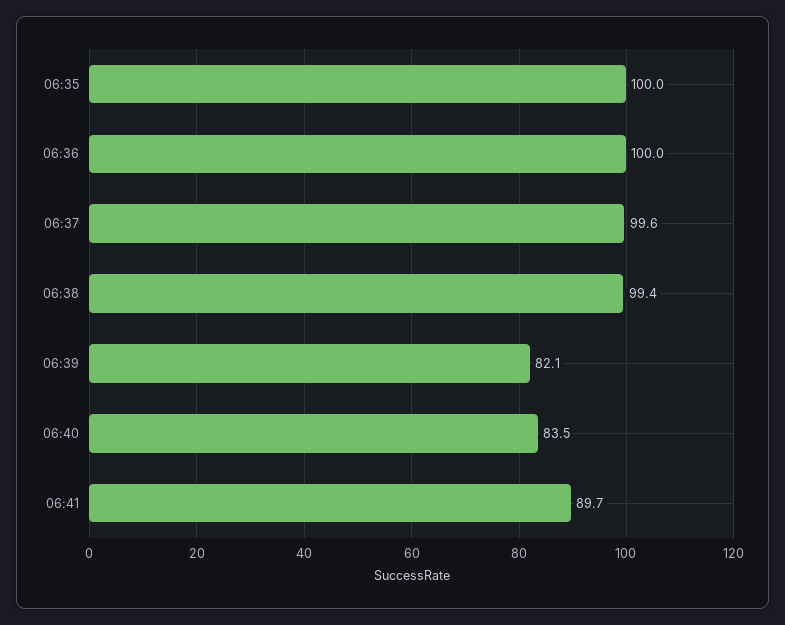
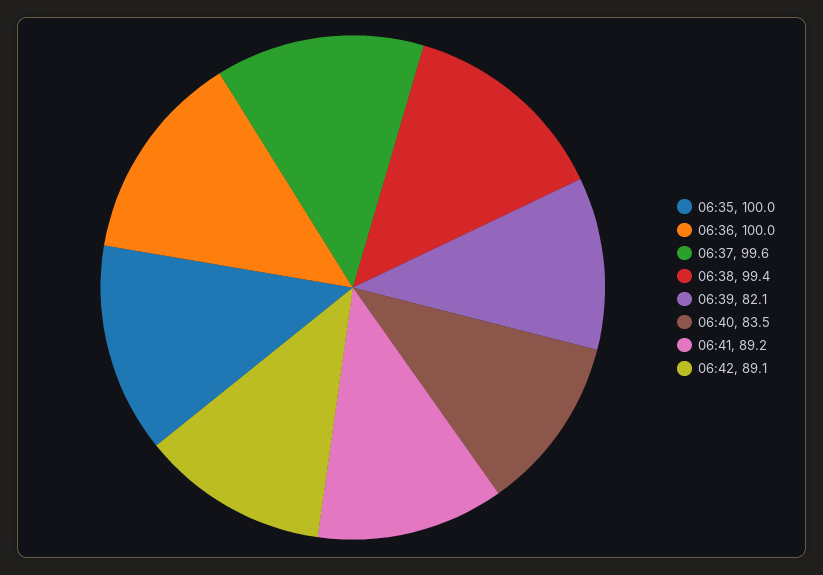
06:41: 89.7 -> 89.2
06:42: none -> 89.1

